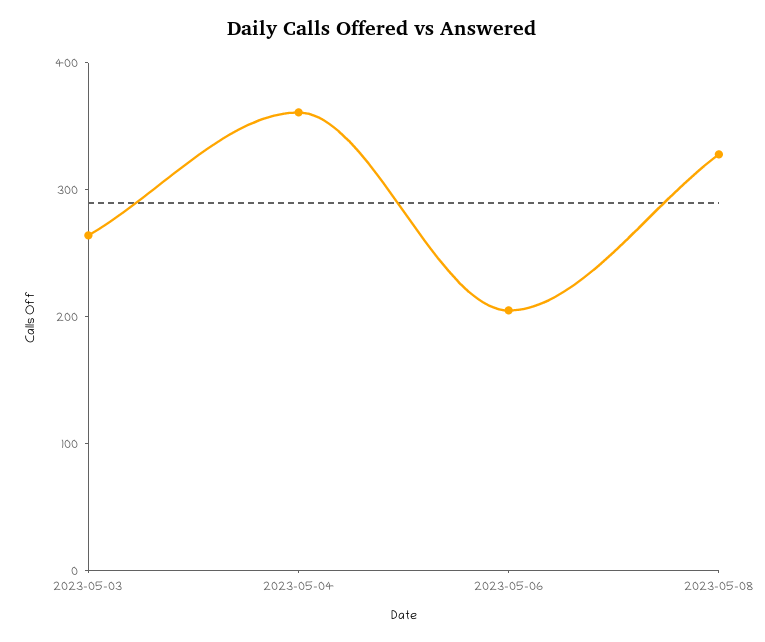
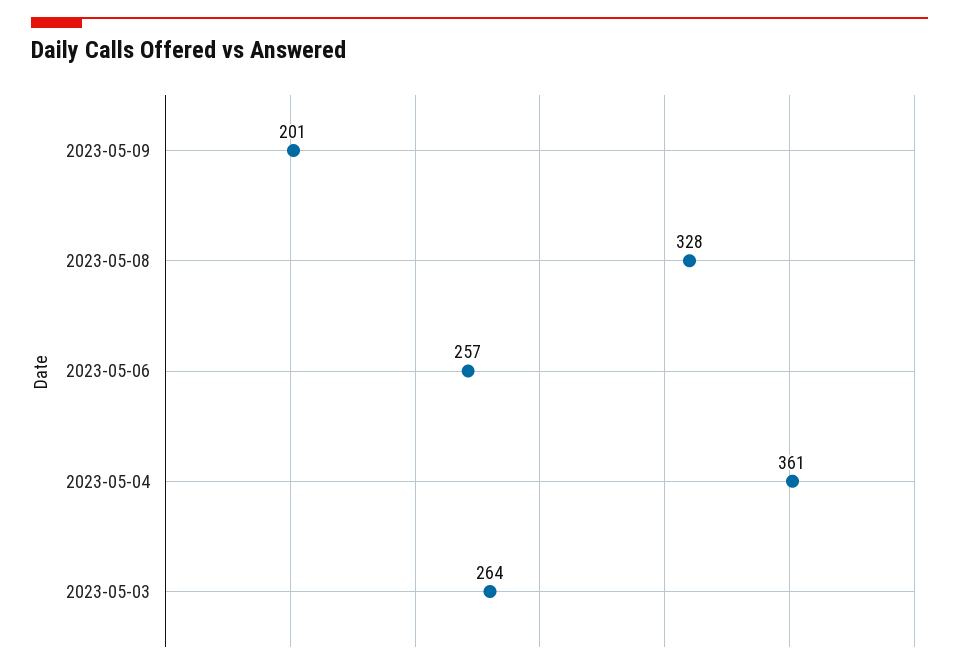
2023-05-06: 200 -> 257
2023-05-09: none -> 201

